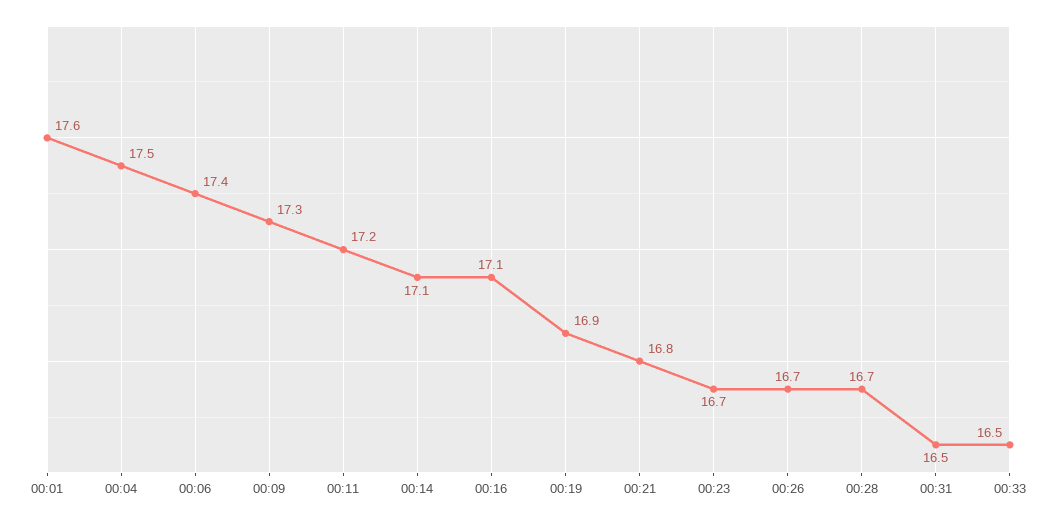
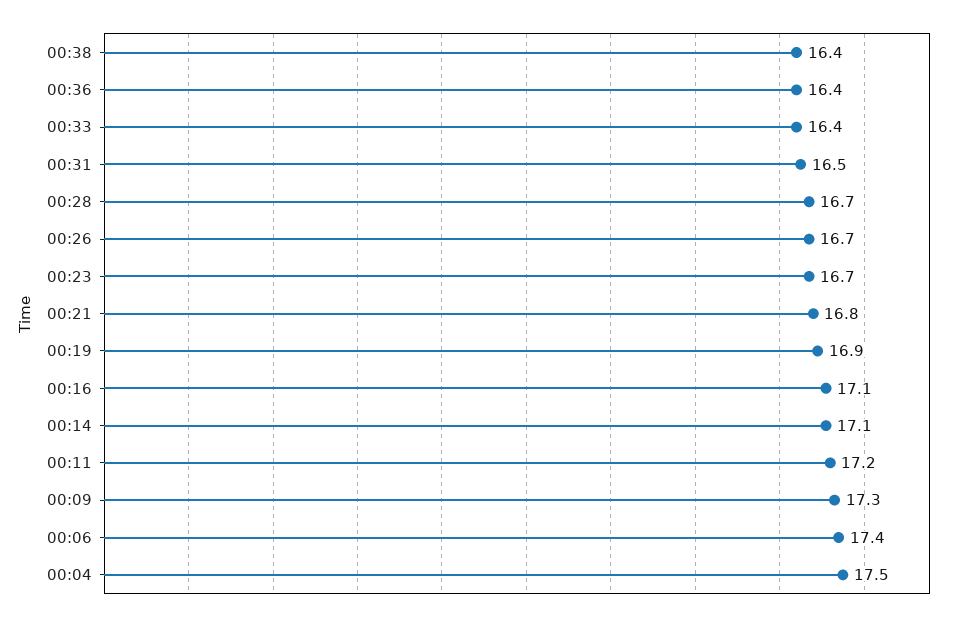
00:01: 17.6 -> none
00:33: 16.5 -> 16.4
00:38: none -> 16.4
00:36: none -> 16.4

